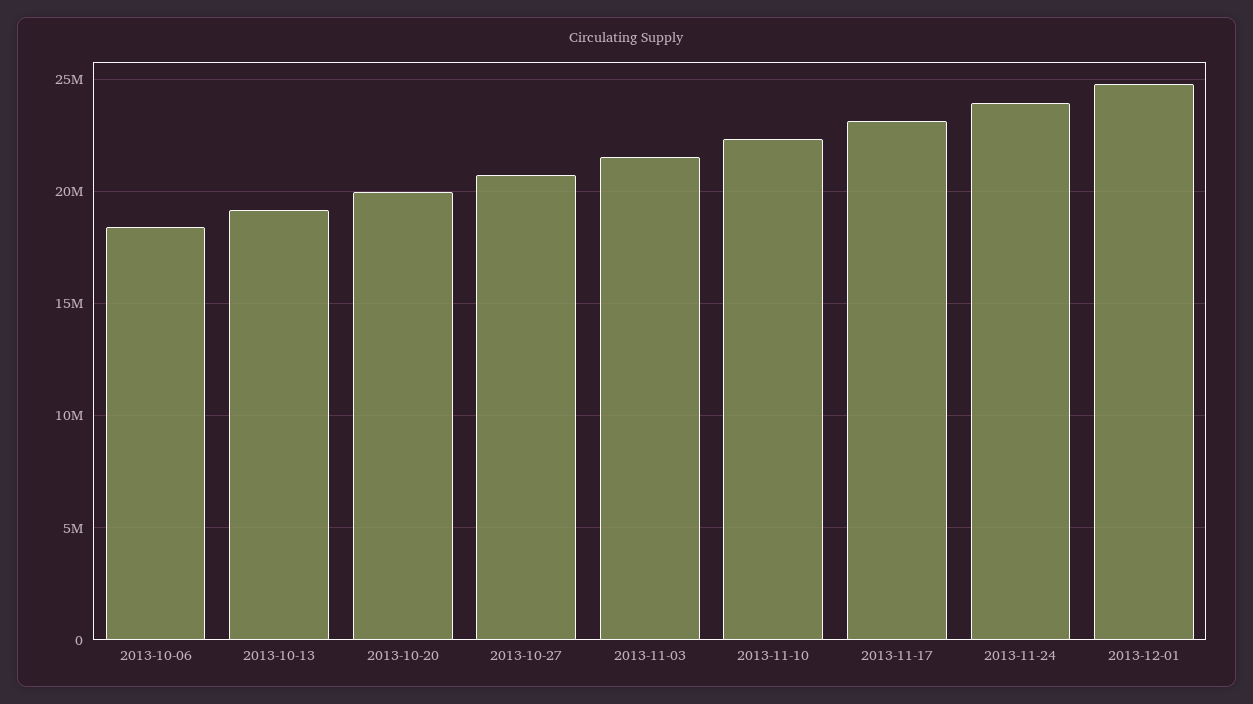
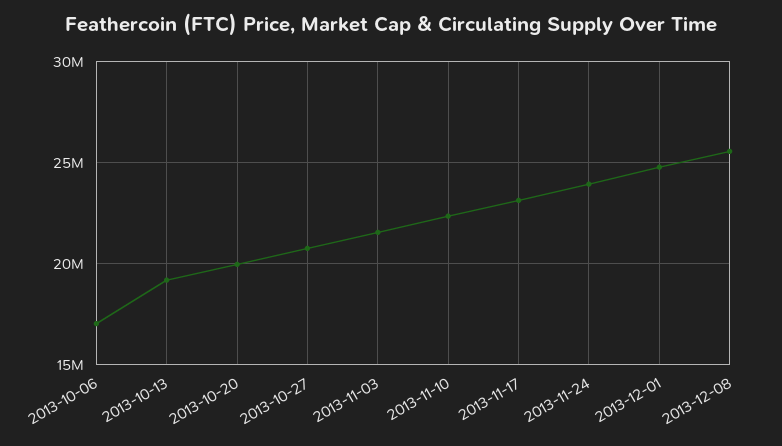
2013-10-06: 18500000 -> 17000000
2013-12-08: none -> 25500000

